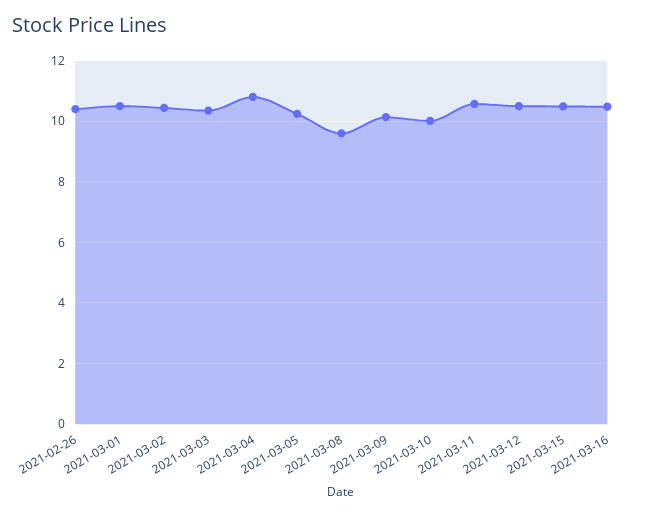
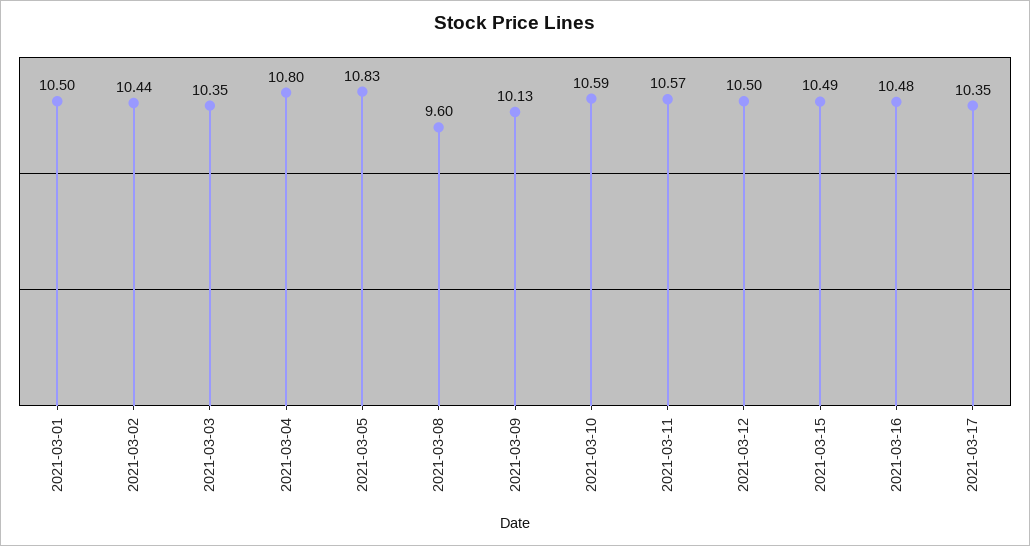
2021-02-26: 10.4 -> none
2021-03-05: 10.2 -> 10.83
2021-03-10: 10 -> 10.59
2021-03-17: none -> 10.35

